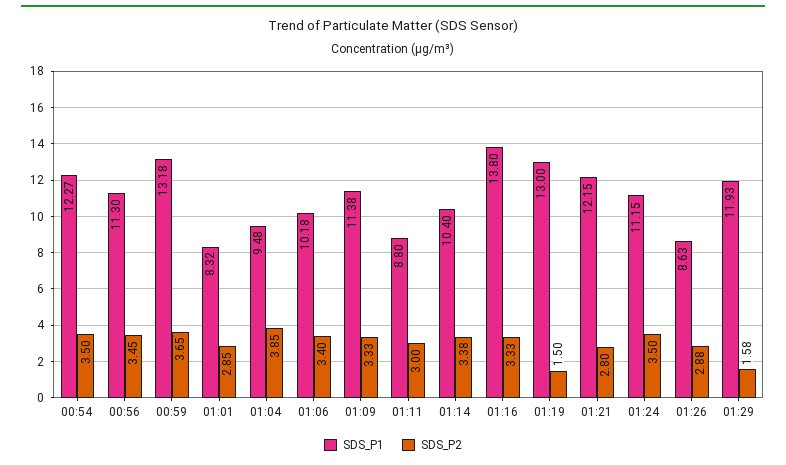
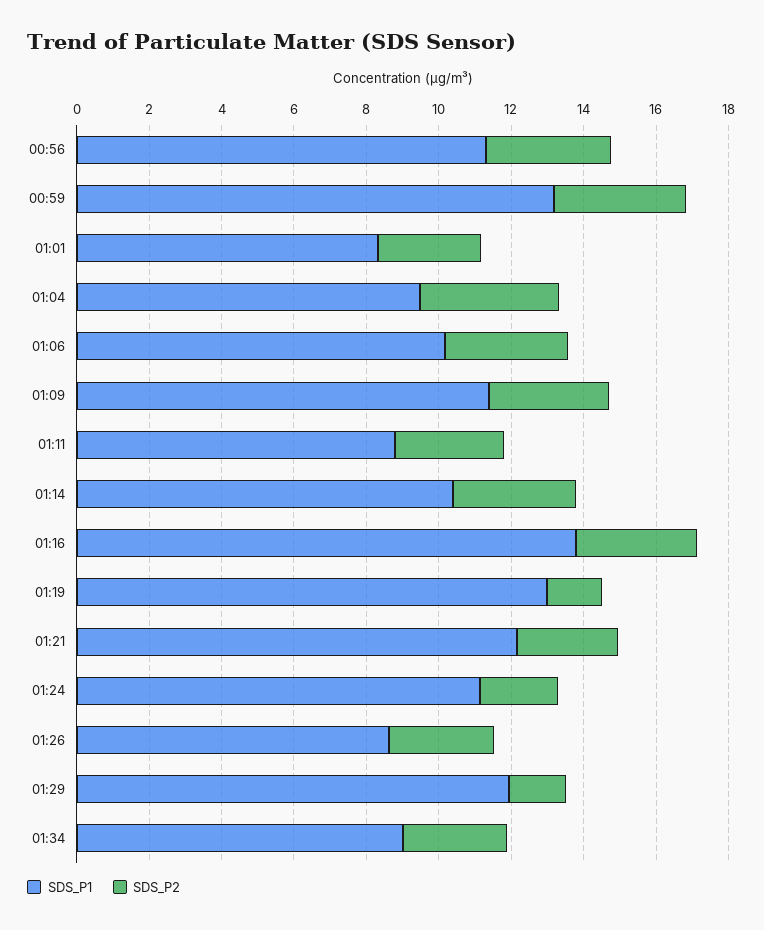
SDS_P1, 00:54: 12.27 -> none
SDS_P2, 00:54: 3.5 -> none
SDS_P2, 01:24: 3.5 -> 2
SDS_P1, 01:34: none -> 9
SDS_P2, 01:34: none -> 3

